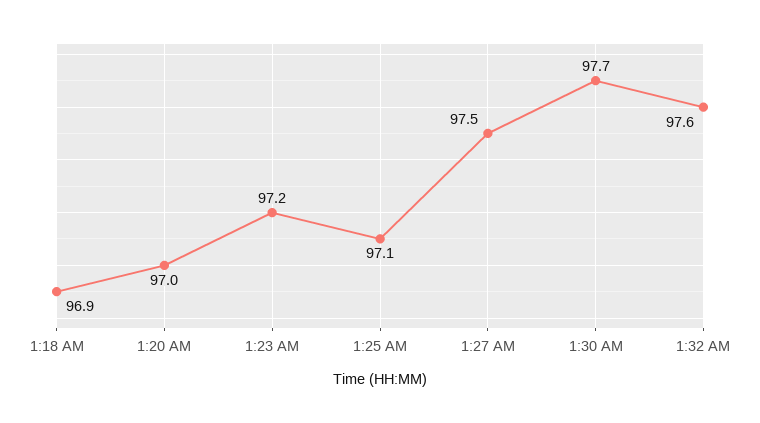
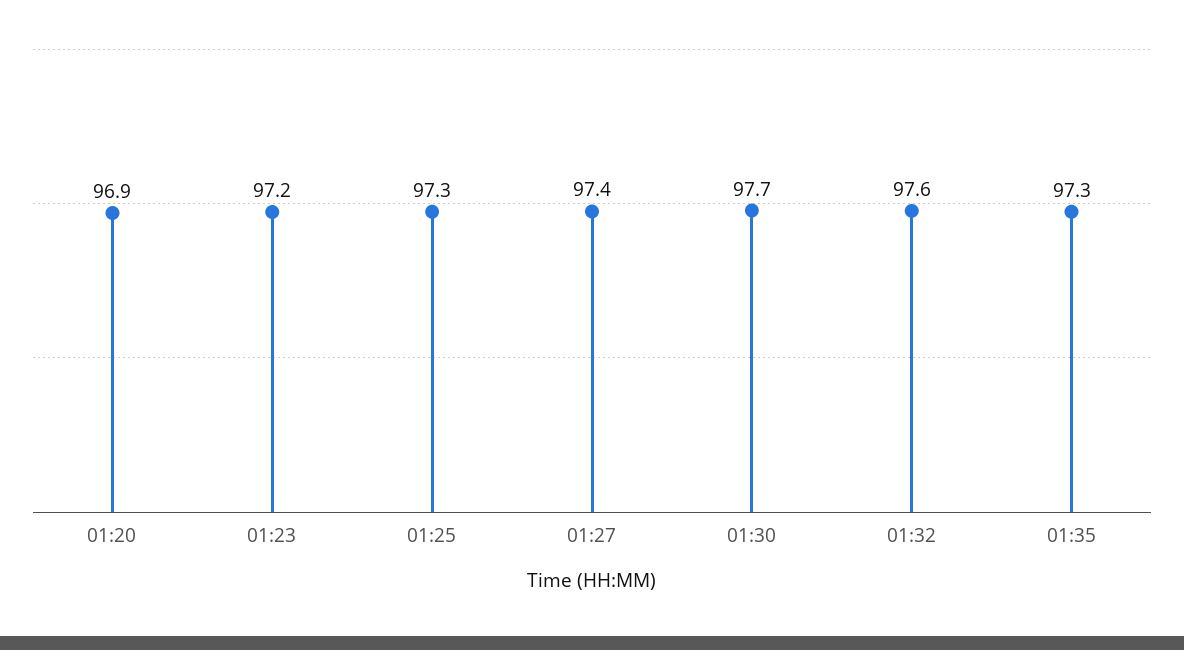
1:18 AM: 96.9 -> none
1:20 AM: 97 -> 96.9
1:25 AM: 97.1 -> 97.3
1:27 AM: 97.5 -> 97.4
01:35: none -> 97.3

